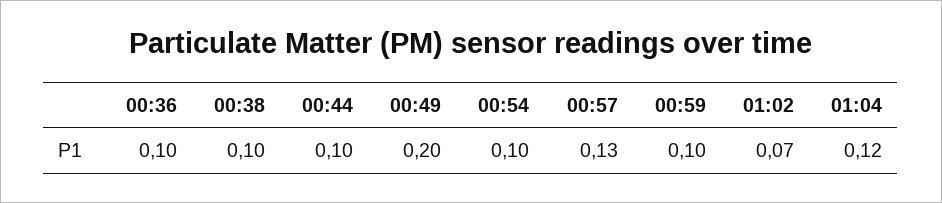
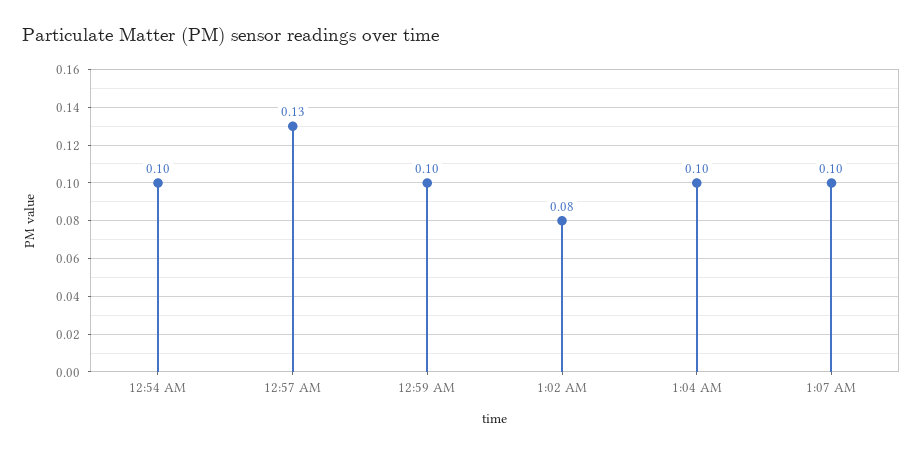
00:36: 0.1 -> none
00:38: 0.1 -> none
00:44: 0.1 -> none
00:49: 0.2 -> none
01:02: 0.07 -> 0.08
01:04: 0.12 -> 0.1
1:07 AM: none -> 0.1

